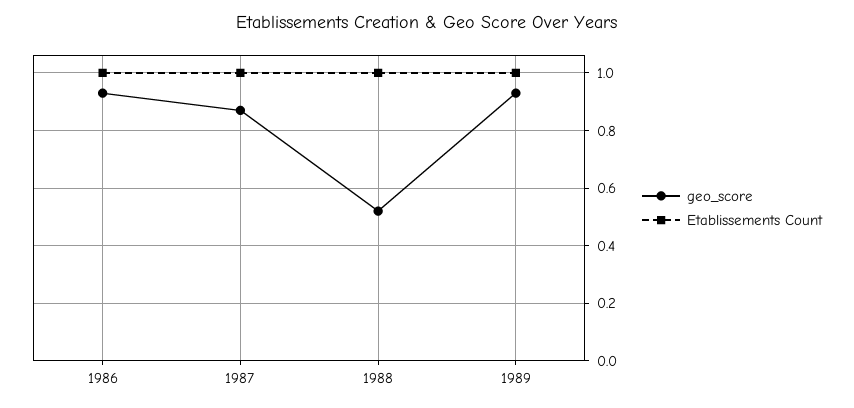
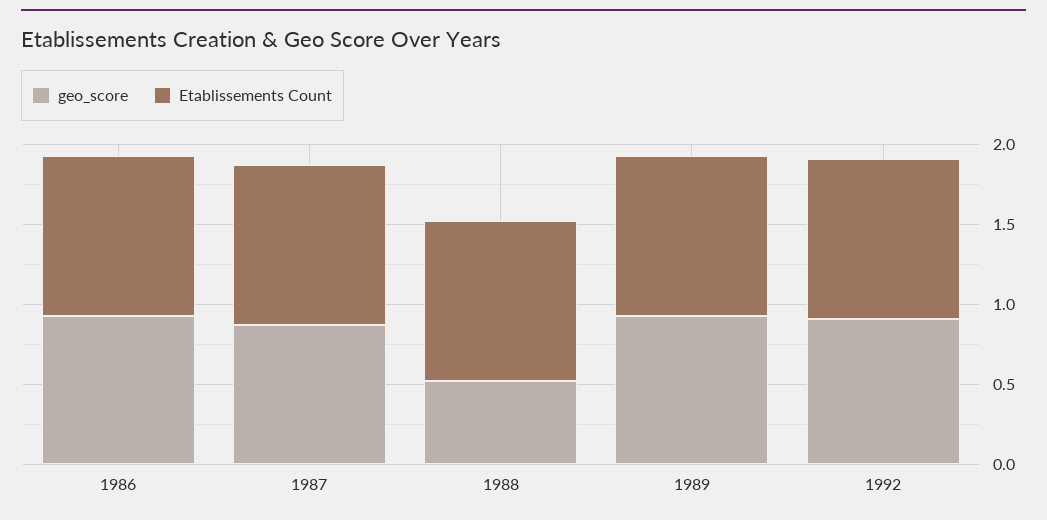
geo_score, 1992: none -> 0.9
Etablissements Count, 1992: none -> 1

